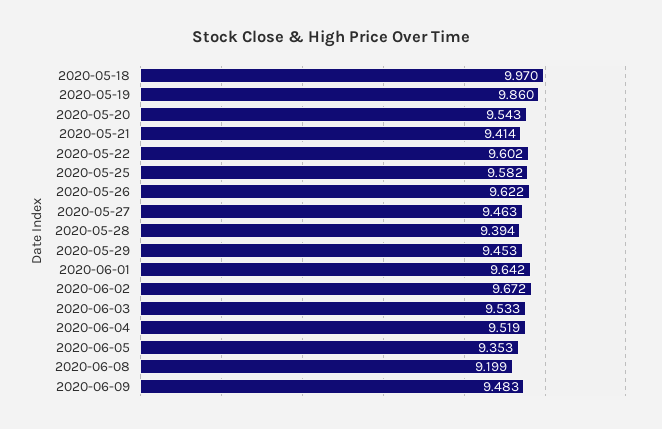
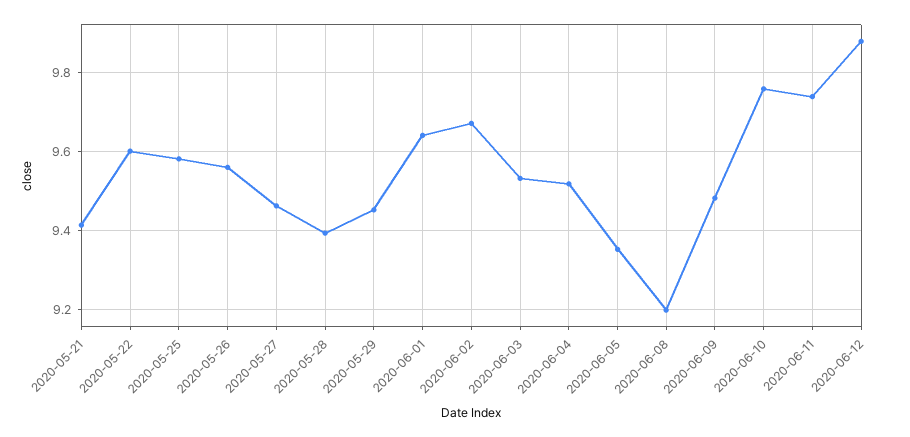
2020-05-18: 9.97 -> none
2020-05-19: 9.86 -> none
2020-05-20: 9.543 -> none
2020-05-26: 9.622 -> 9.56
2020-06-10: none -> 9.76
2020-06-11: none -> 9.74
2020-06-12: none -> 9.88

